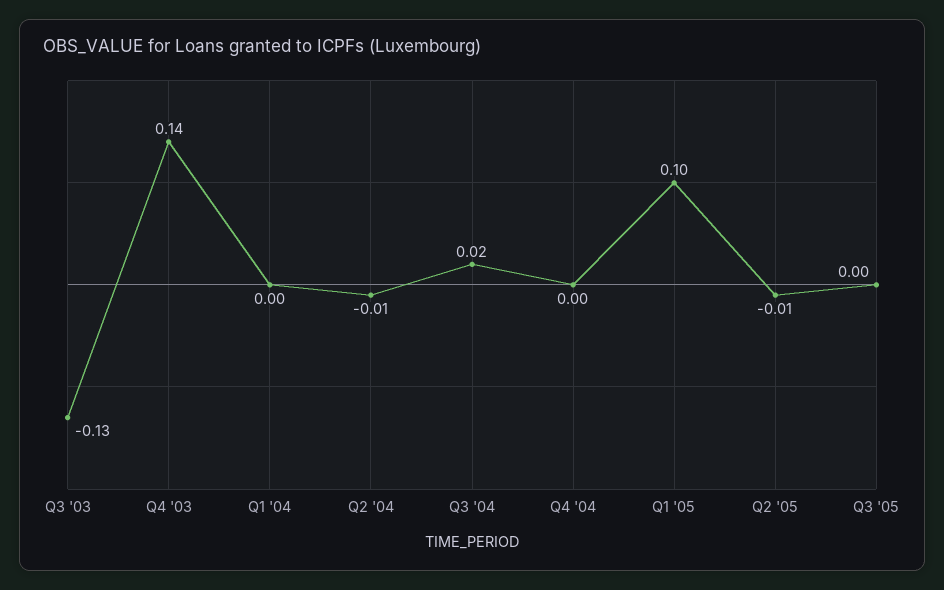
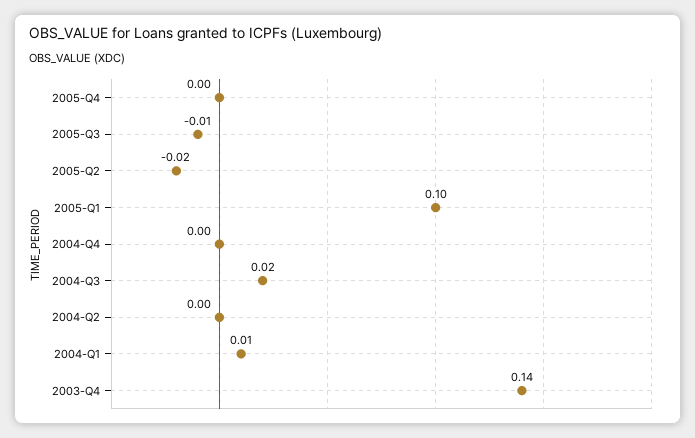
Q3 '03: -0.13 -> none
Q1 '04: 0 -> 0.01
Q2 '04: -0.01 -> 0
Q2 '05: -0.01 -> -0.02
Q3 '05: 0 -> -0.01
2005-Q4: none -> 0

